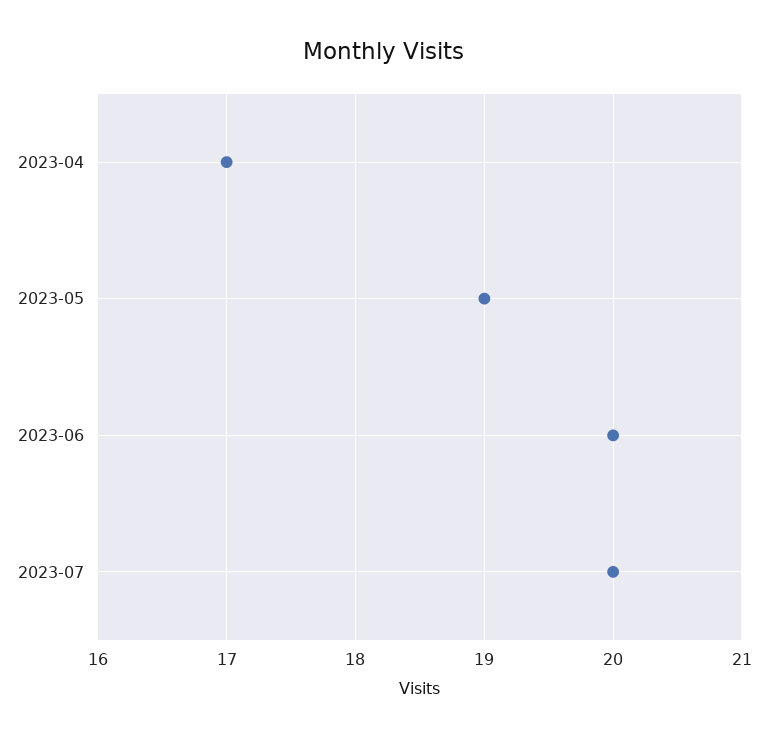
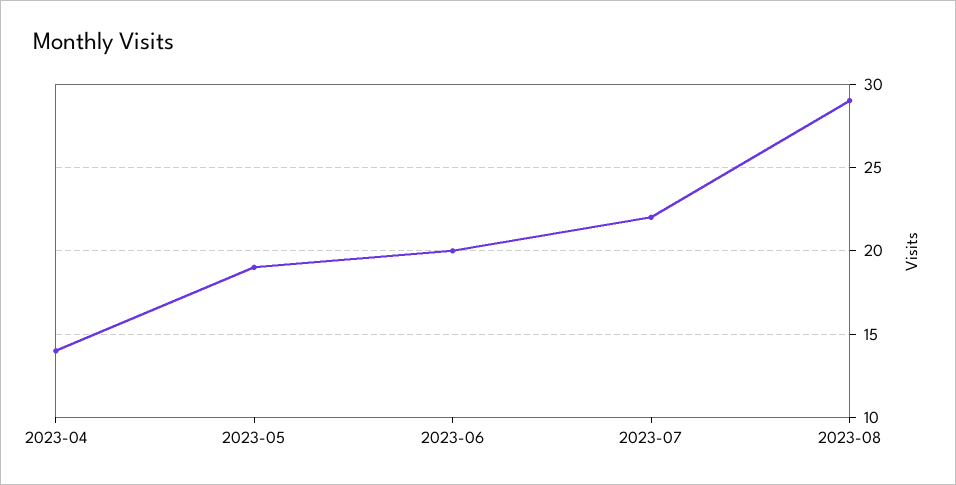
2023-04: 17 -> 14
2023-07: 20 -> 22
2023-08: none -> 29

